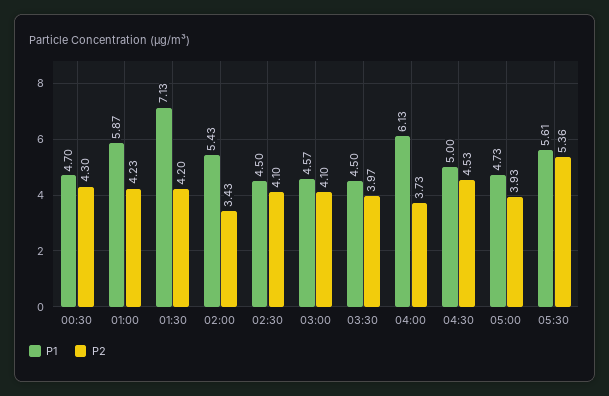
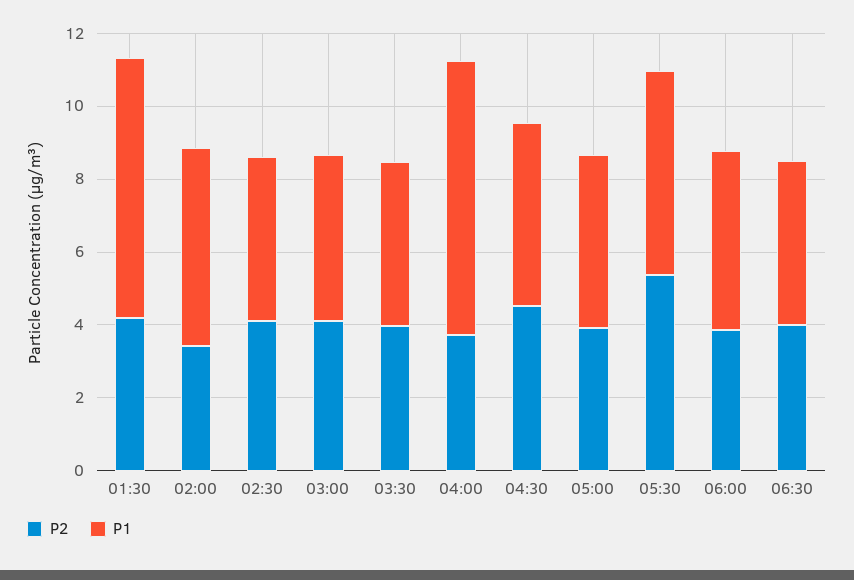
P1, 00:30: 4.7 -> none
P2, 00:30: 4.3 -> none
P1, 01:00: 5.87 -> none
P2, 01:00: 4.23 -> none
P1, 04:00: 6.13 -> 7.5
P2, 06:00: none -> 4
P1, 06:00: none -> 5
P2, 06:30: none -> 4
P1, 06:30: none -> 4.5

